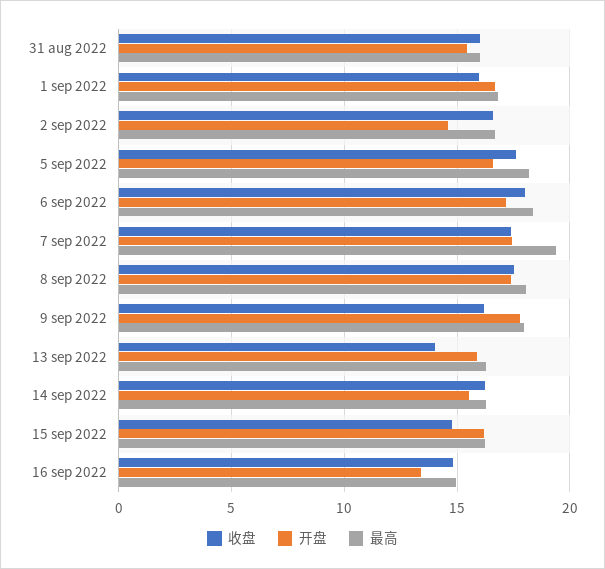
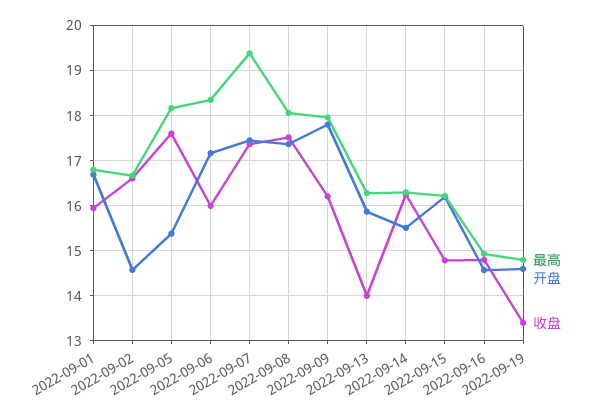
收盘, 31 aug 2022: 16 -> none
开盘, 31 aug 2022: 15.5 -> none
最高, 31 aug 2022: 16 -> none
开盘, 5 sep 2022: 16.5 -> 15.4
收盘, 6 sep 2022: 18 -> 16
开盘, 16 sep 2022: 13.5 -> 14.6
最高, 2022-09-19: none -> 14.8
开盘, 2022-09-19: none -> 14.6
收盘, 2022-09-19: none -> 13.4

